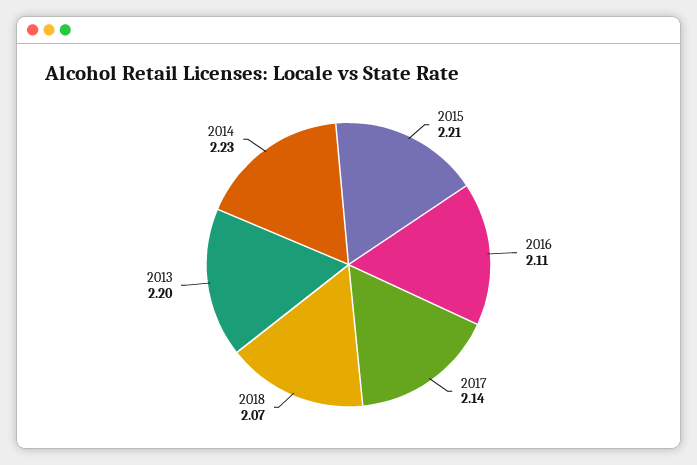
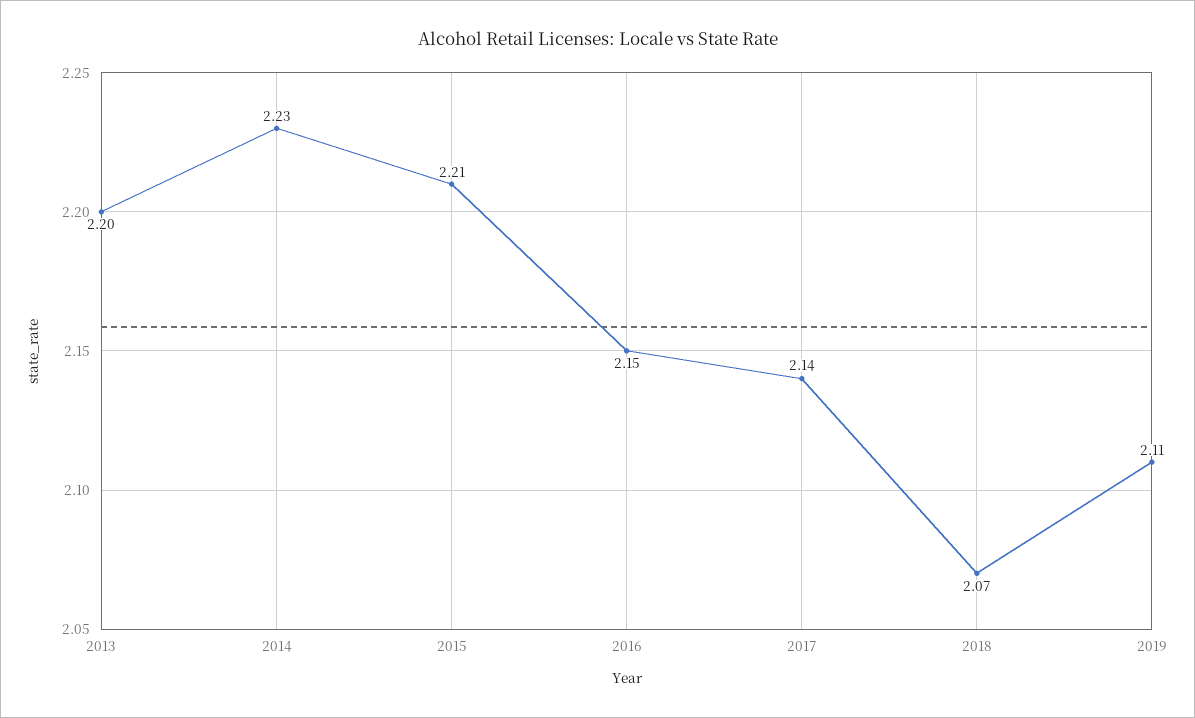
2016: 2.11 -> 2.15
2019: none -> 2.11

